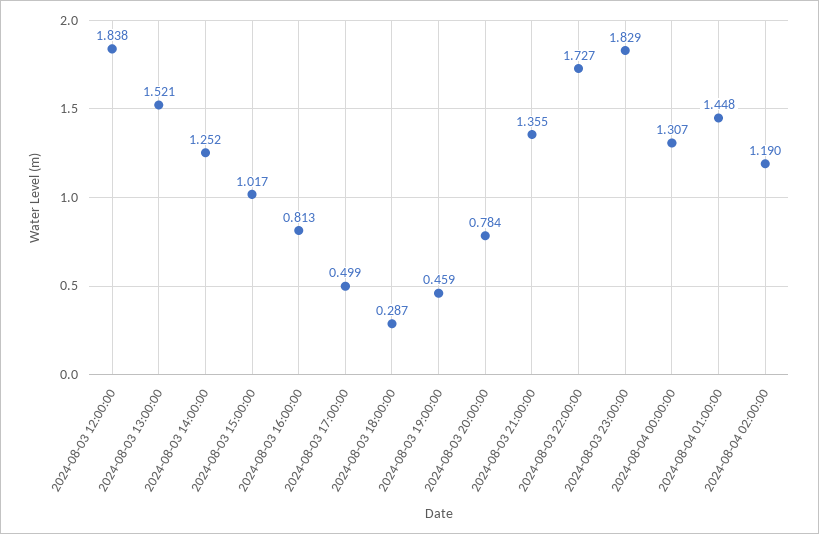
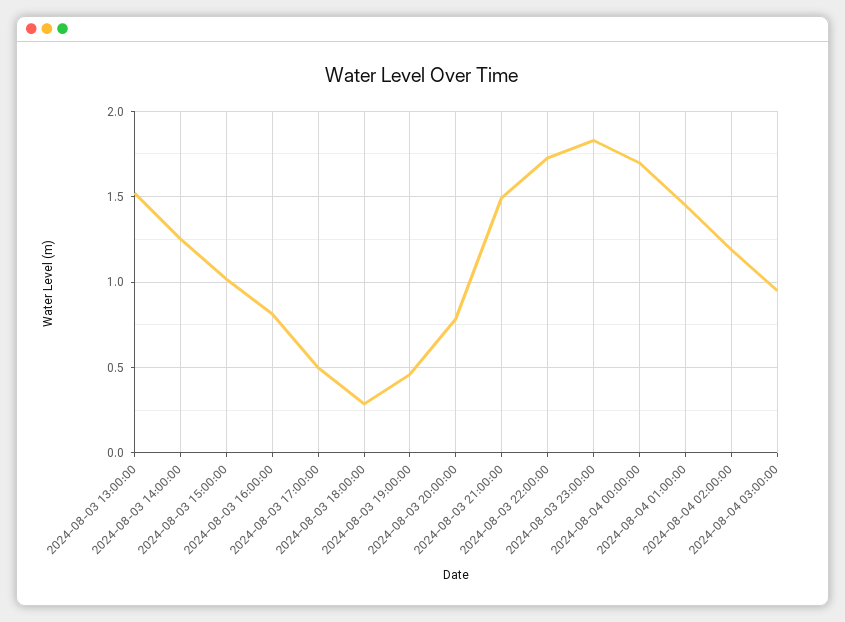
2024-08-03 12:00:00: 1.838 -> none
2024-08-03 21:00:00: 1.355 -> 1.5
2024-08-04 00:00:00: 1.307 -> 1.7
2024-08-04 03:00:00: none -> 0.95

